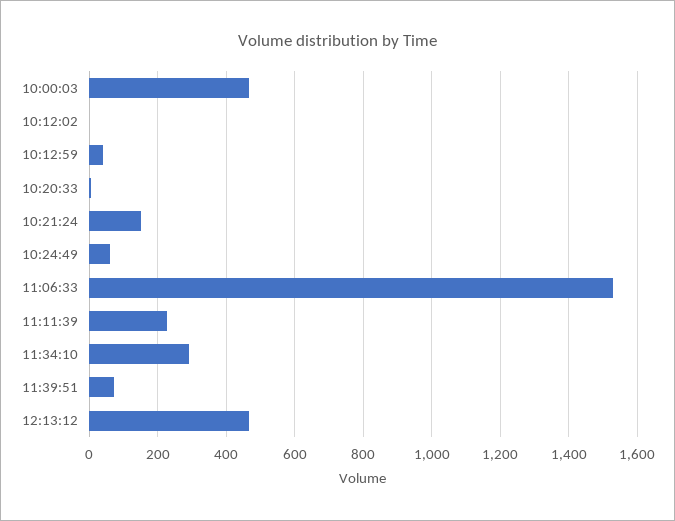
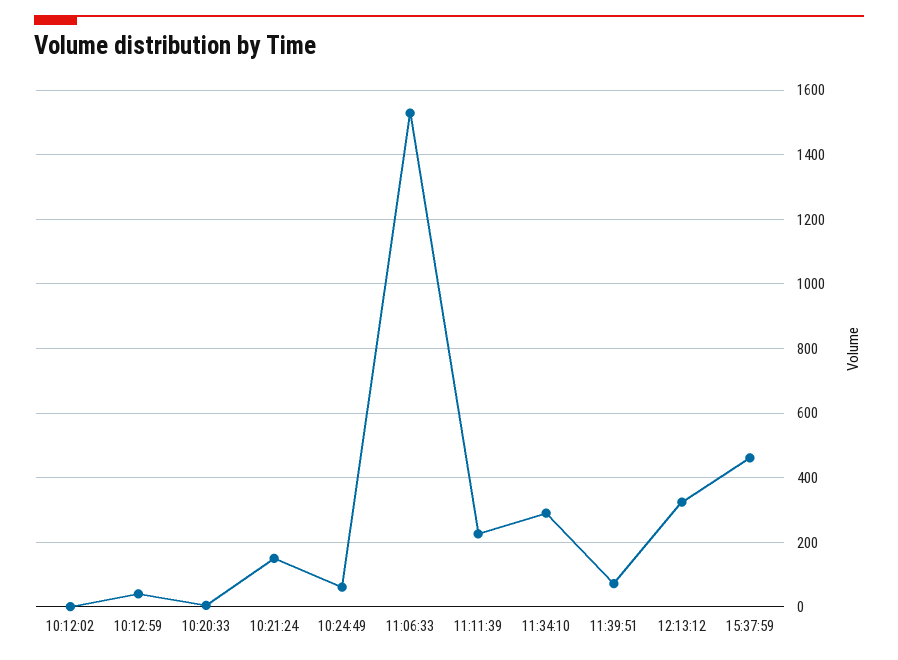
10:00:03: 460 -> none
12:13:12: 460 -> 320
15:37:59: none -> 460

